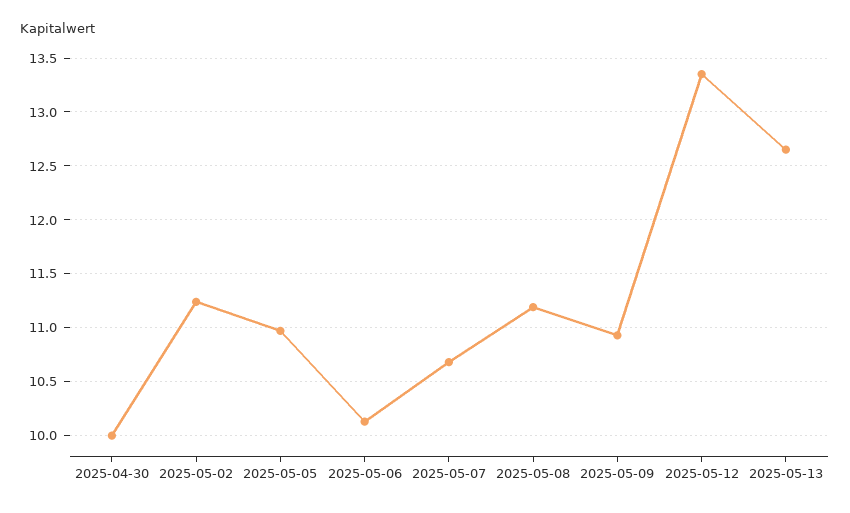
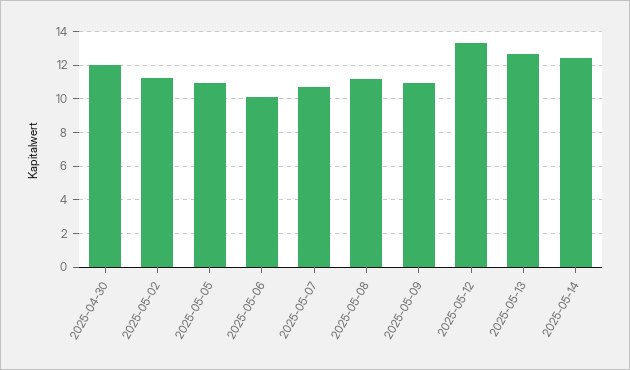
2025-04-30: 10 -> 12
2025-05-14: none -> 12.5

